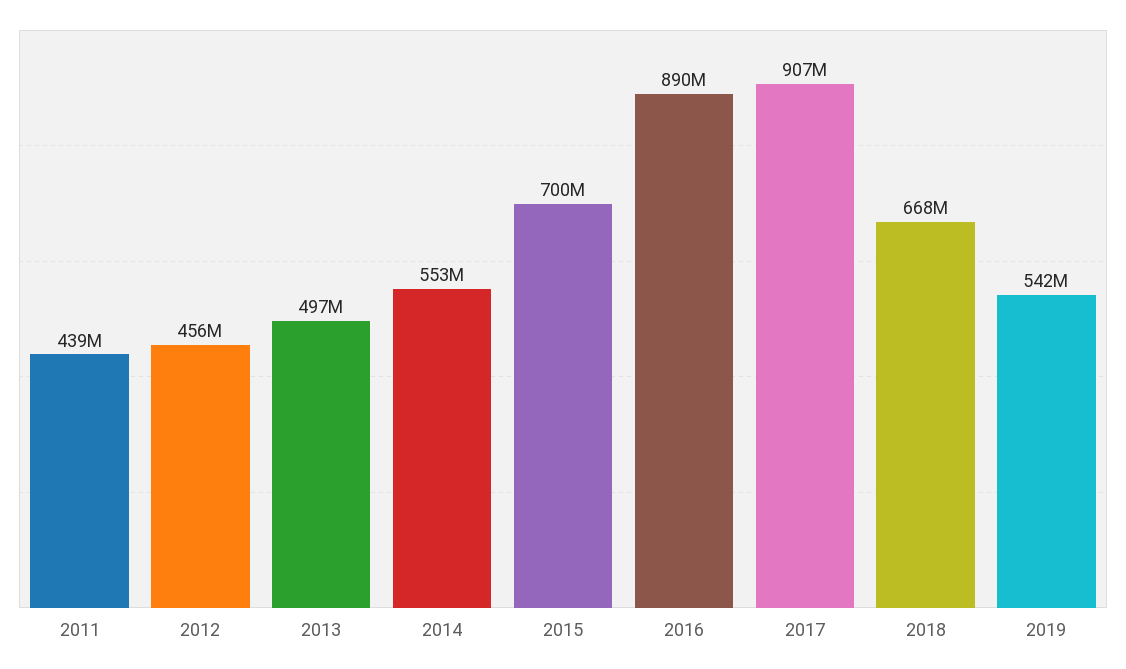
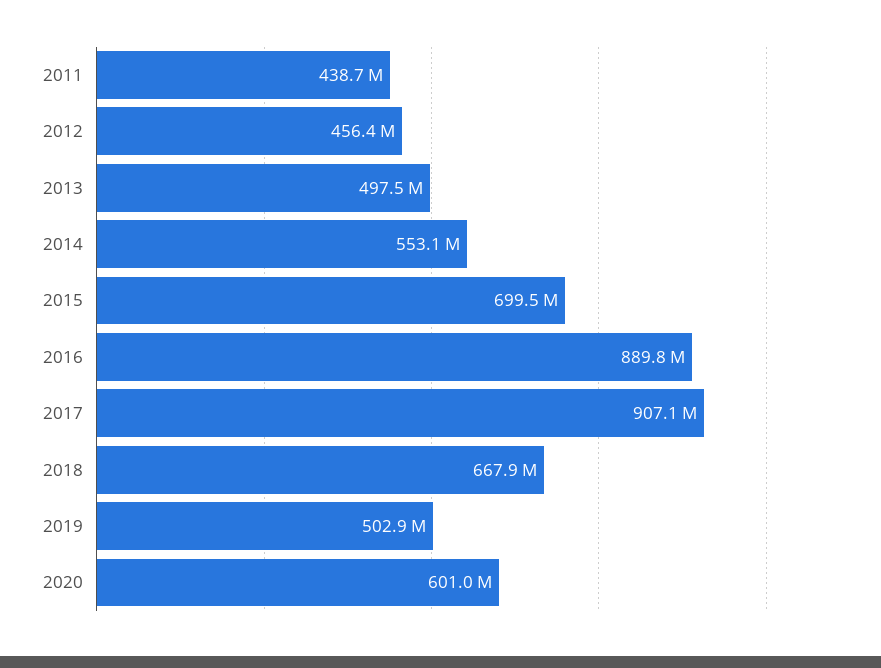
2019: 542000000 -> 502900000
2020: none -> 601000000

